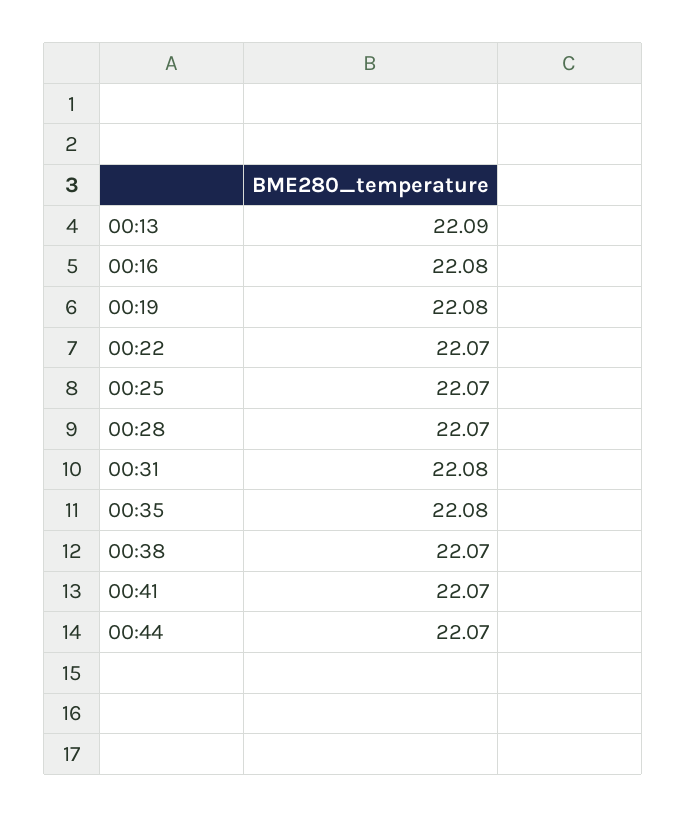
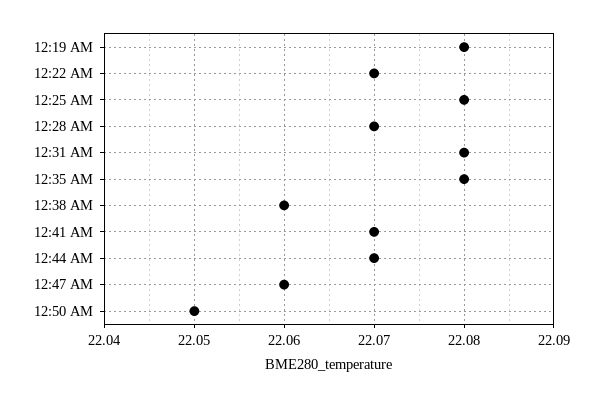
00:13: 22.09 -> none
00:16: 22.08 -> none
00:25: 22.07 -> 22.08
00:38: 22.07 -> 22.06
12:47 AM: none -> 22.06
12:50 AM: none -> 22.05

